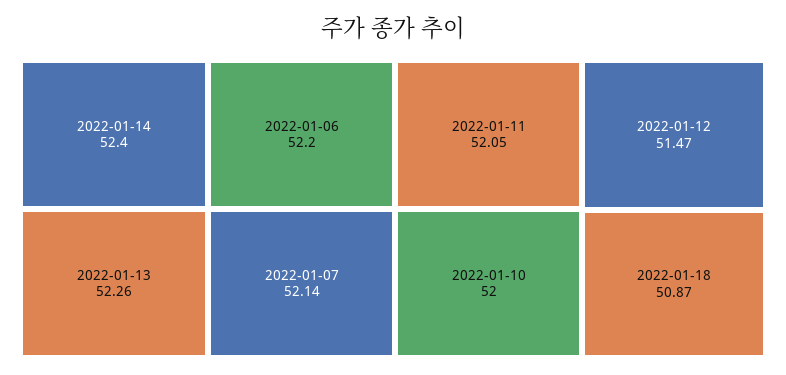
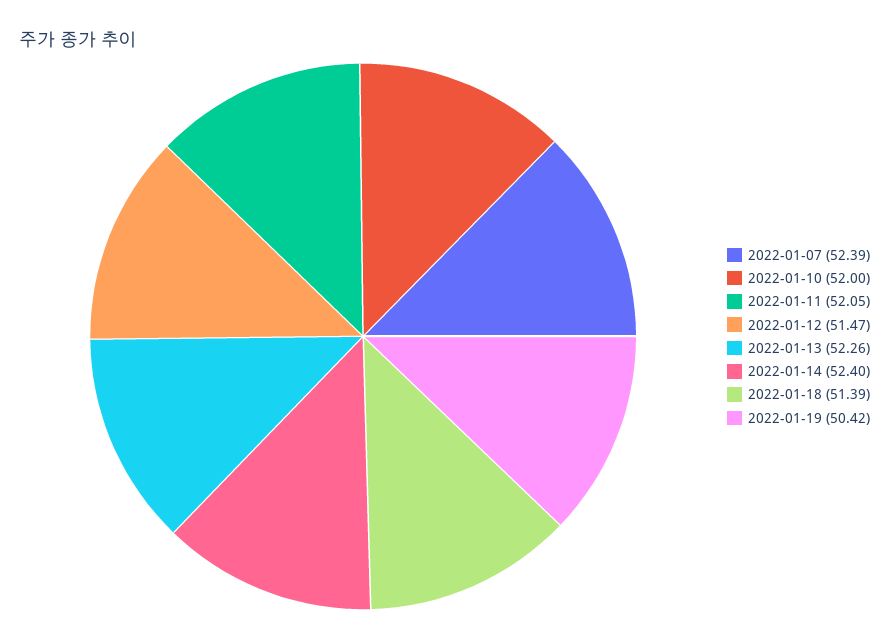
2022-01-06: 52.2 -> none
2022-01-07: 52.14 -> 52.39
2022-01-18: 50.87 -> 51.39
2022-01-19: none -> 50.42

